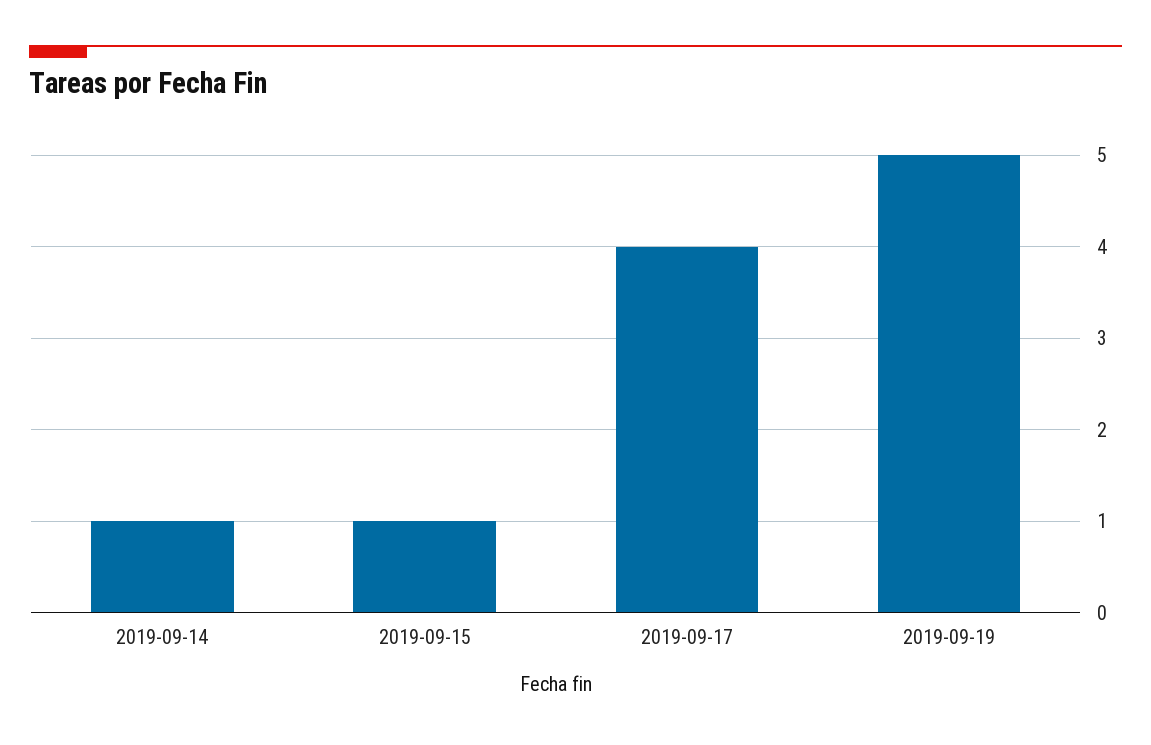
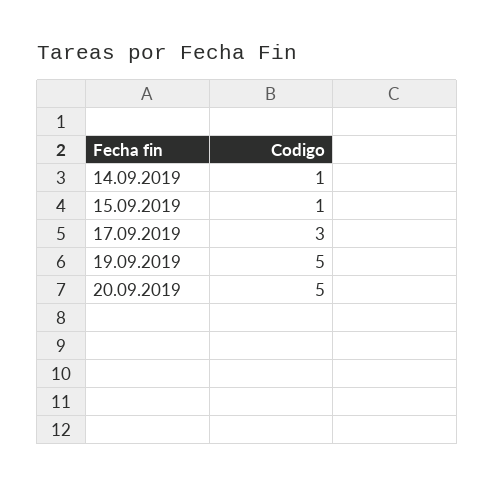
2019-09-17: 4 -> 3
20.09.2019: none -> 5

